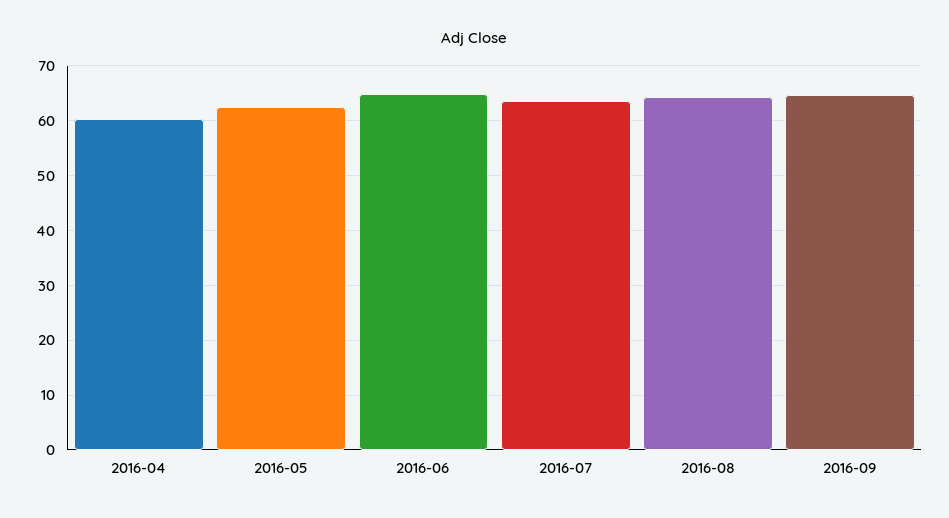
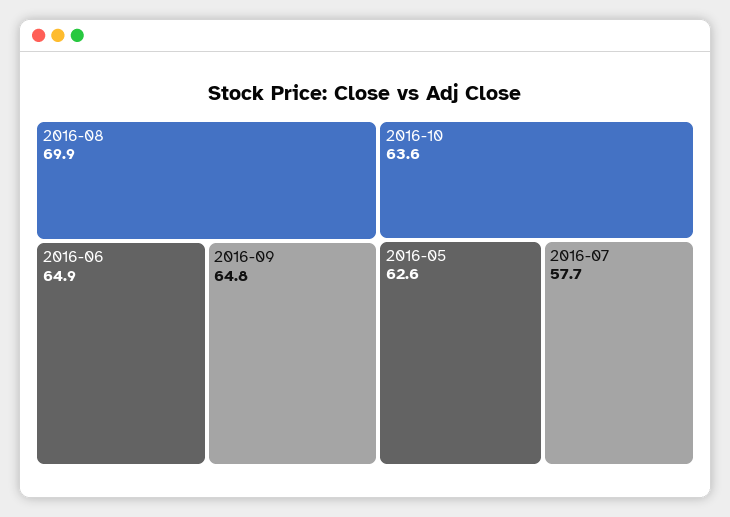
2016-04: 60 -> none
2016-07: 64 -> 57.7
2016-08: 64 -> 69.9
2016-10: none -> 63.6

